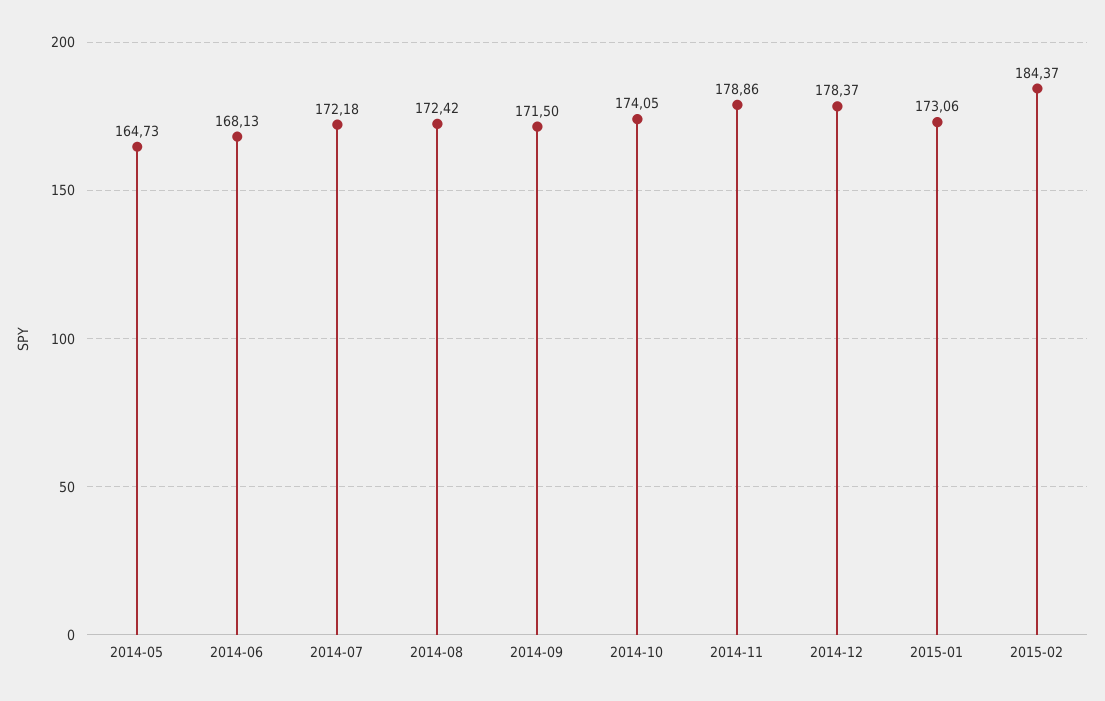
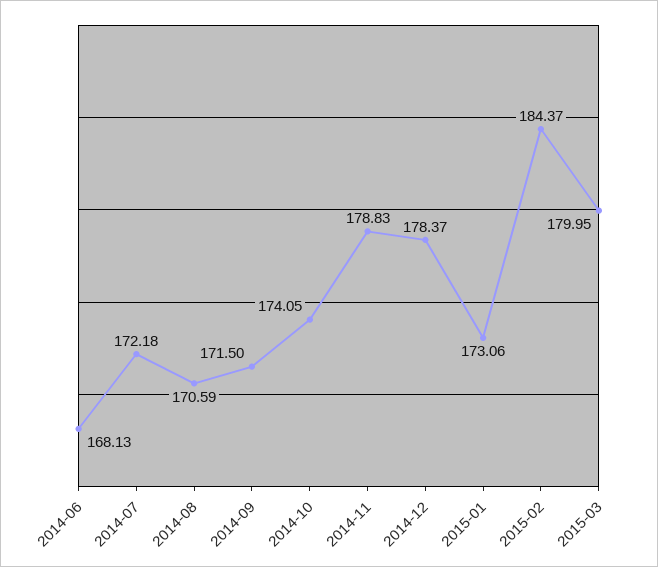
2014-05: 164.73 -> none
2014-08: 172.42 -> 170.59
2014-11: 178.86 -> 178.83
2015-03: none -> 179.95

